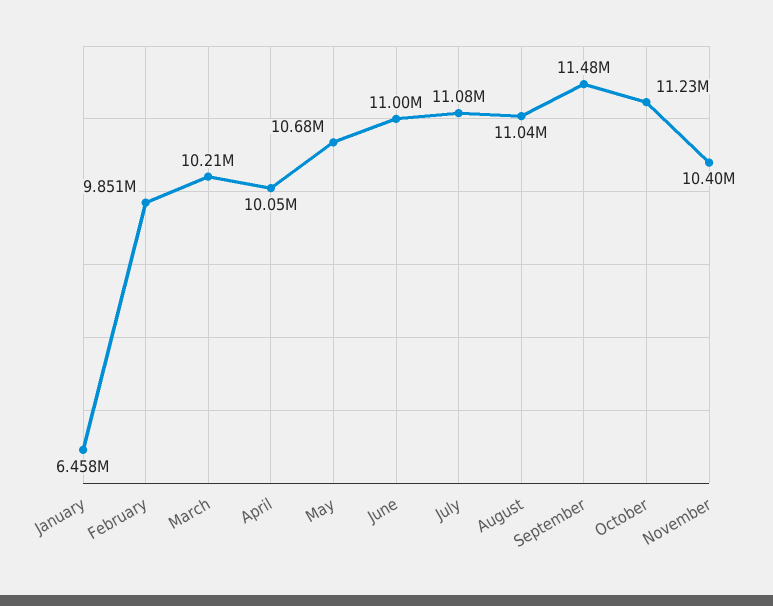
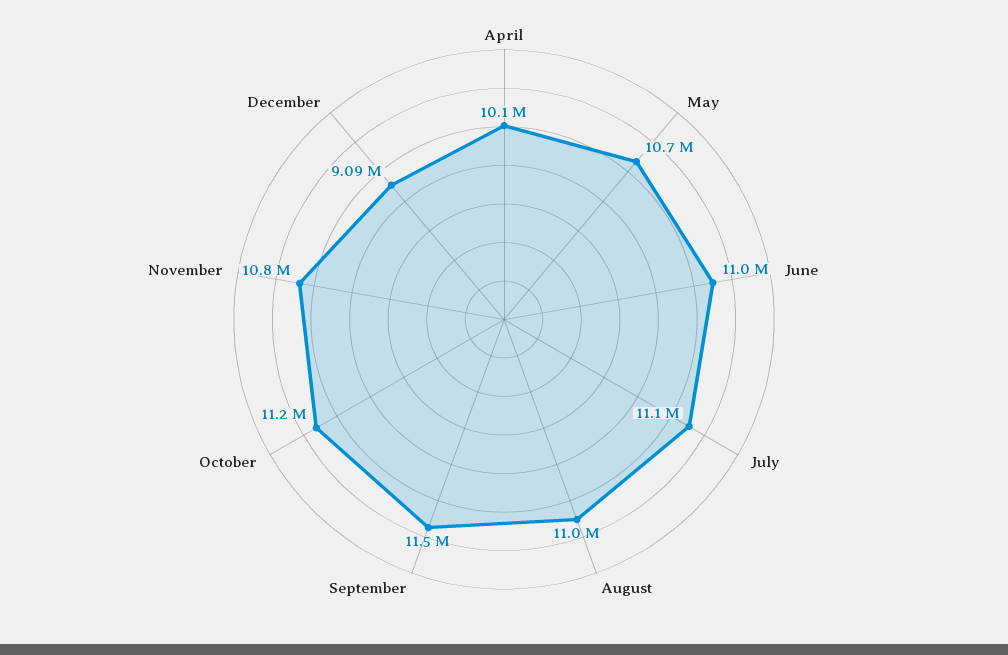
January: 6458000 -> none
February: 9851000 -> none
March: 10210000 -> none
November: 10400000 -> 10800000
December: none -> 9090000

